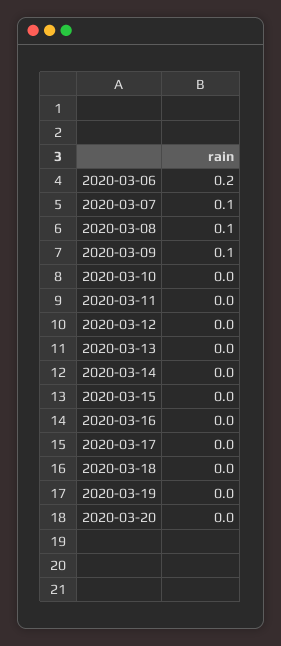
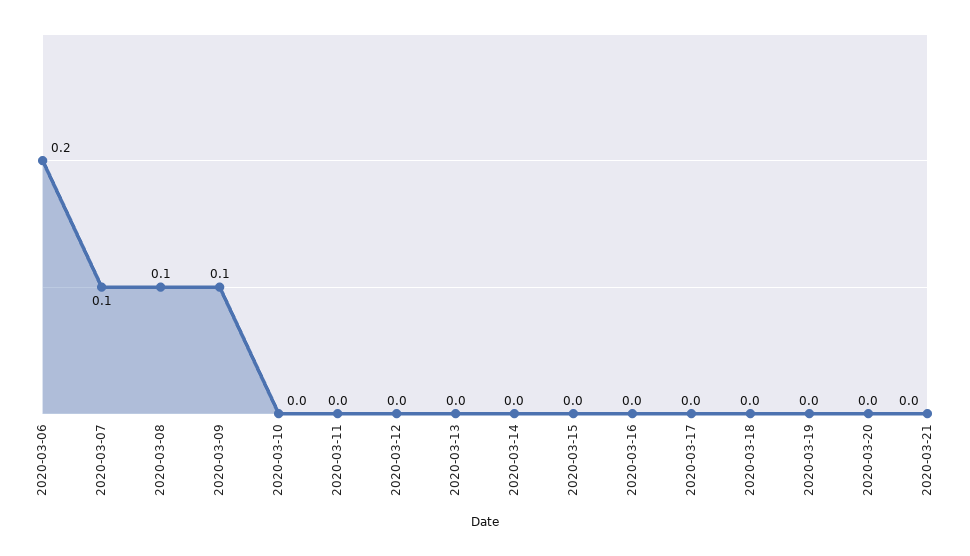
2020-03-21: none -> 0

